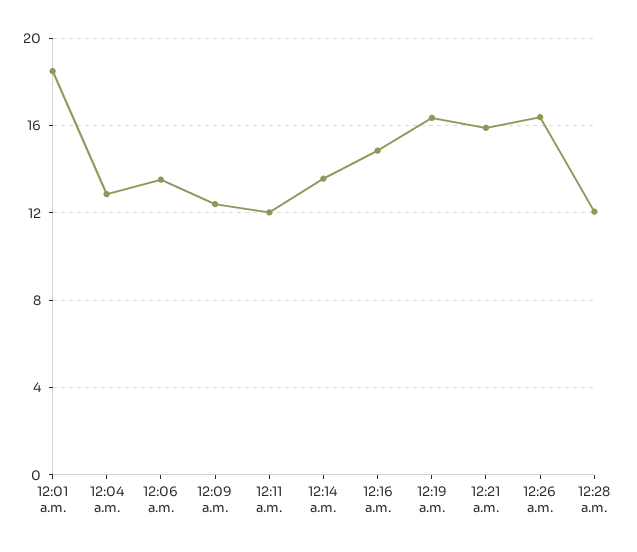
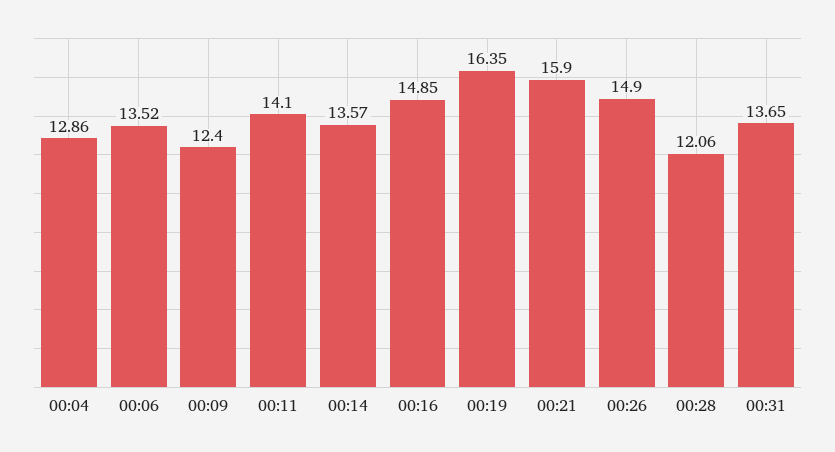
12:01 a.m.: 18.5 -> none
12:11 a.m.: 12 -> 14.1
12:26 a.m.: 16.5 -> 14.9
00:31: none -> 13.65

